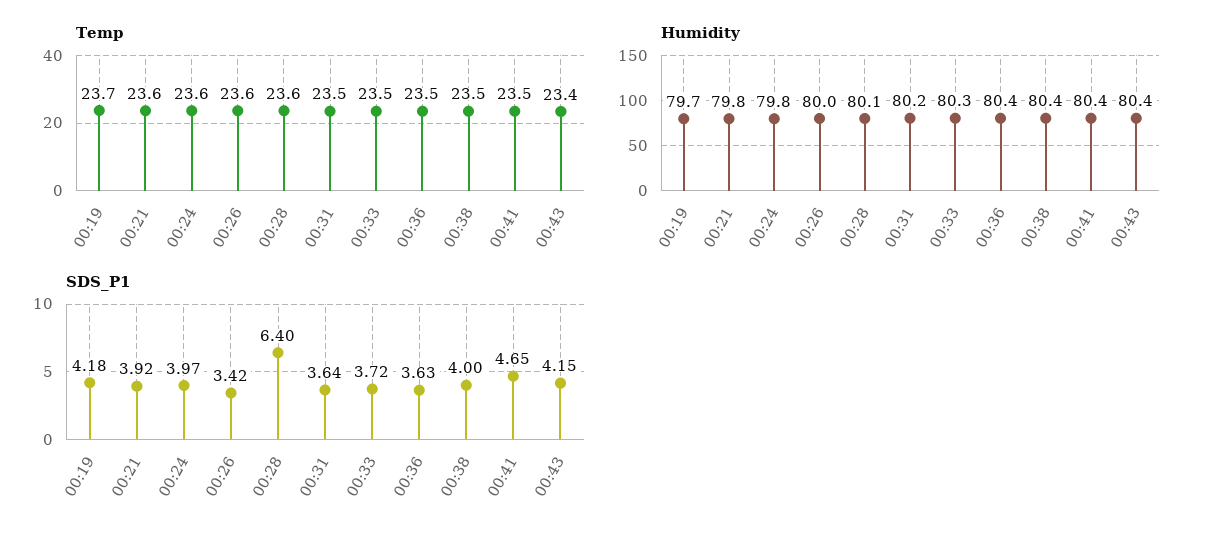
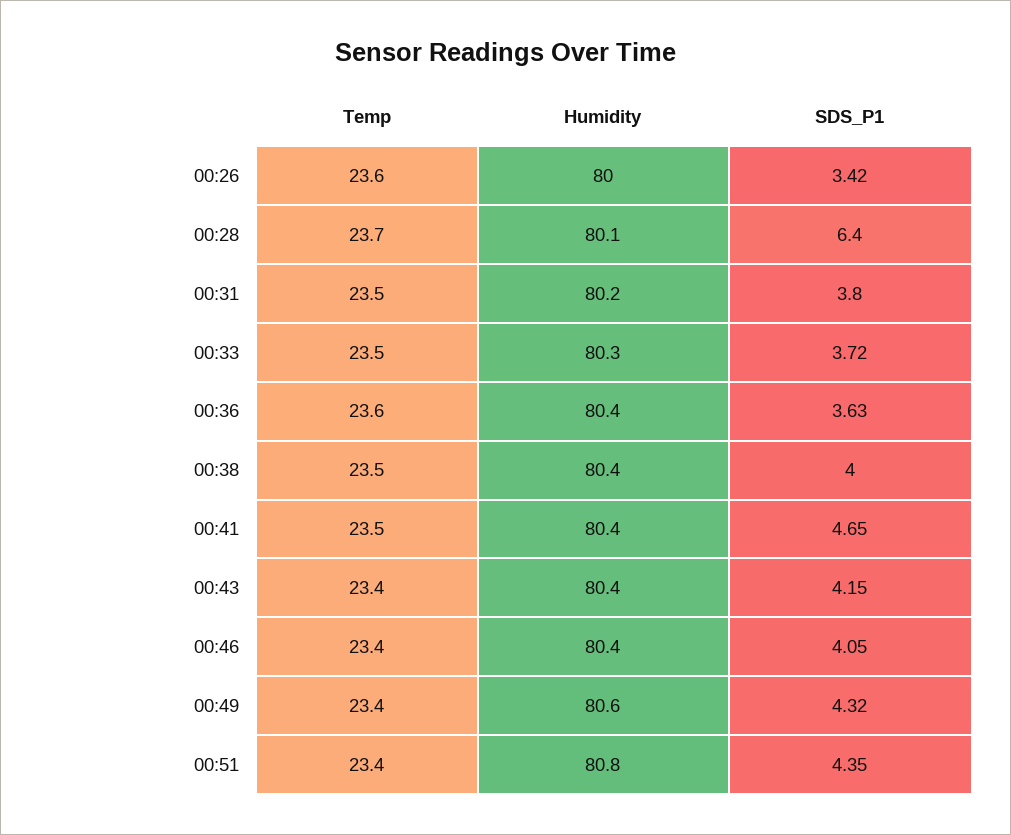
Temp, 00:19: 23.7 -> none
Temp, 00:21: 23.6 -> none
Temp, 00:24: 23.6 -> none
Temp, 00:28: 23.6 -> 23.7
Temp, 00:36: 23.5 -> 23.6
Humidity, 00:19: 79.7 -> none
Humidity, 00:21: 79.8 -> none
Humidity, 00:24: 79.8 -> none
SDS_P1, 00:19: 4.18 -> none
SDS_P1, 00:21: 3.92 -> none
SDS_P1, 00:24: 3.97 -> none
SDS_P1, 00:31: 3.64 -> 3.8
Temp, 00:46: none -> 23.4
Humidity, 00:46: none -> 80.4
SDS_P1, 00:46: none -> 4.05
Temp, 00:49: none -> 23.4
Humidity, 00:49: none -> 80.6
SDS_P1, 00:49: none -> 4.32
Temp, 00:51: none -> 23.4
Humidity, 00:51: none -> 80.8
SDS_P1, 00:51: none -> 4.35

